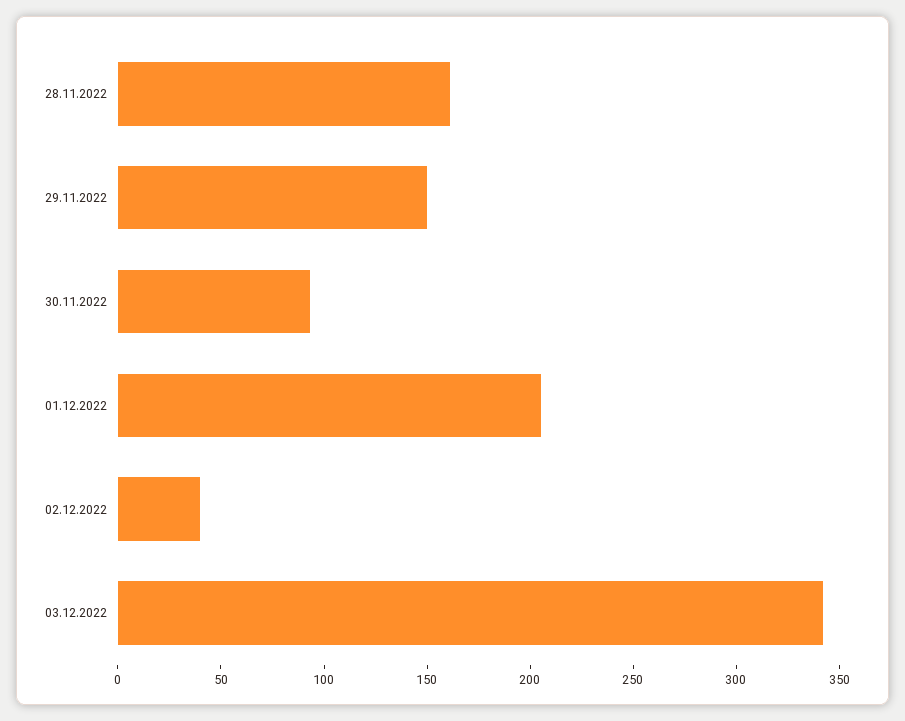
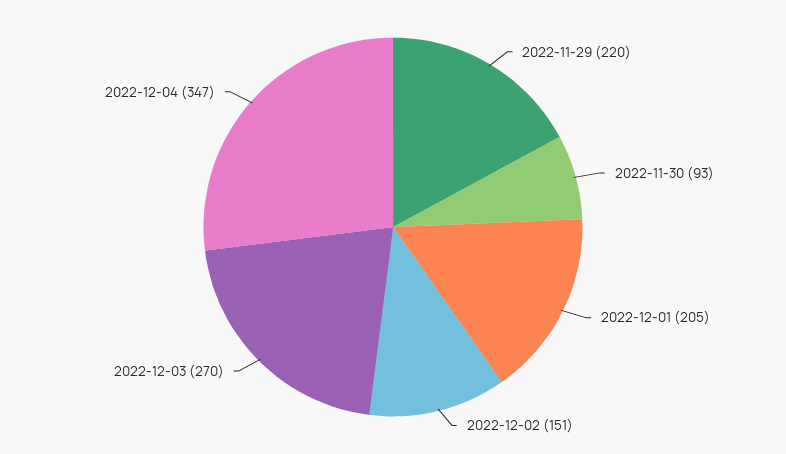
28.11.2022: 160 -> none
29.11.2022: 150 -> 220
02.12.2022: 40 -> 151
03.12.2022: 340 -> 270
2022-12-04: none -> 347

